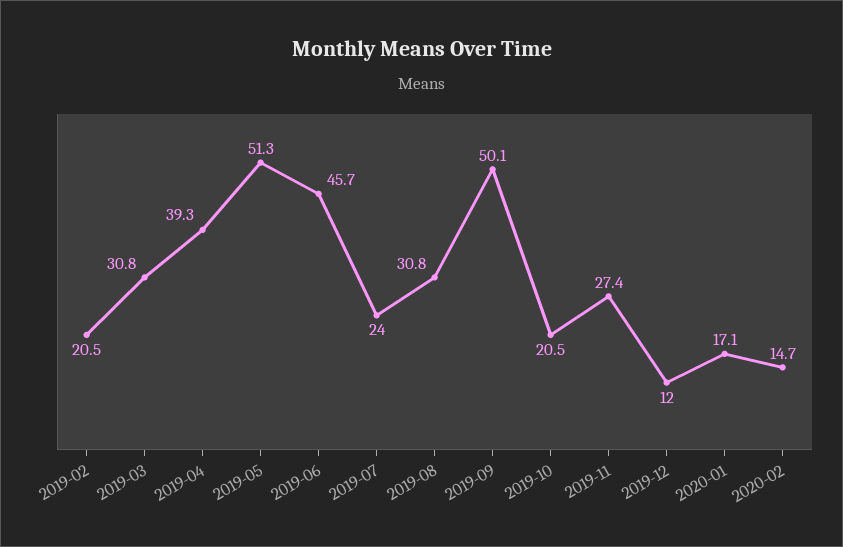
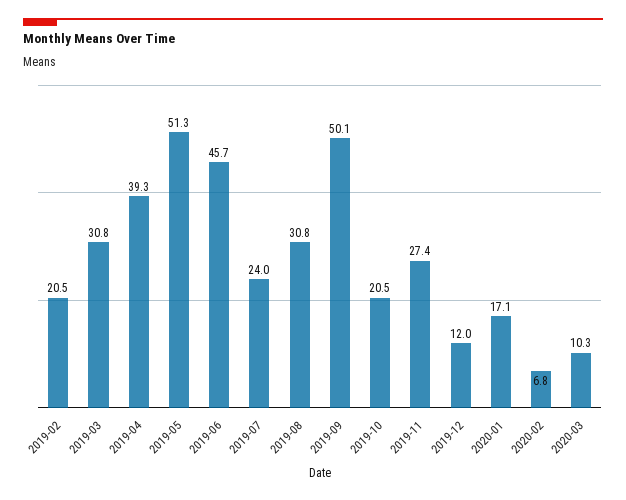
2020-02: 14.7 -> 6.8
2020-03: none -> 10.3

